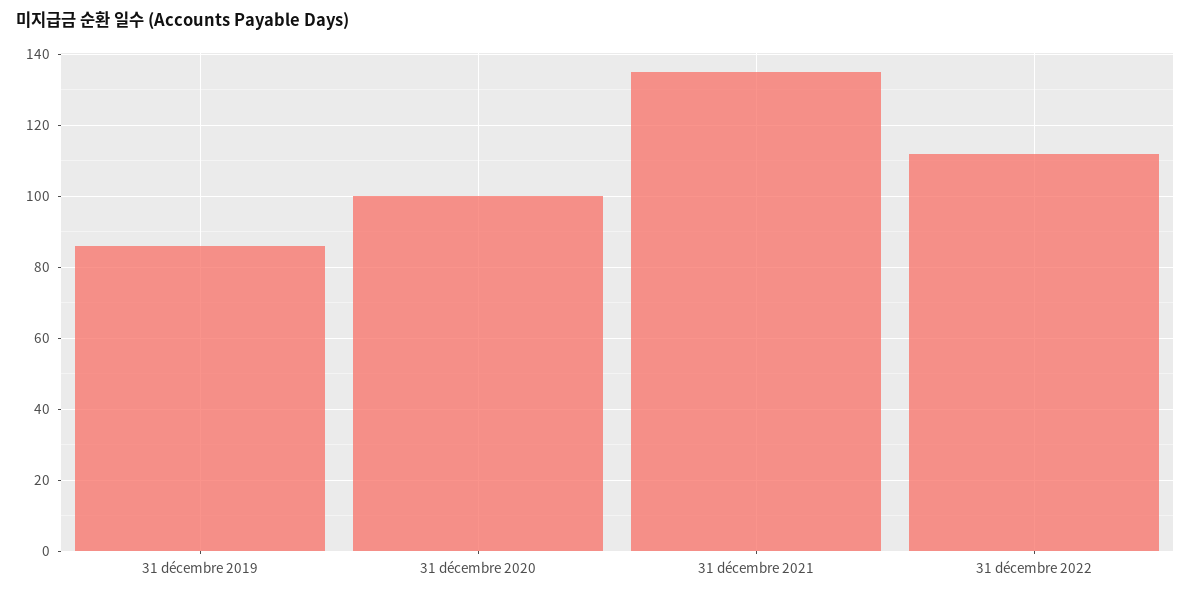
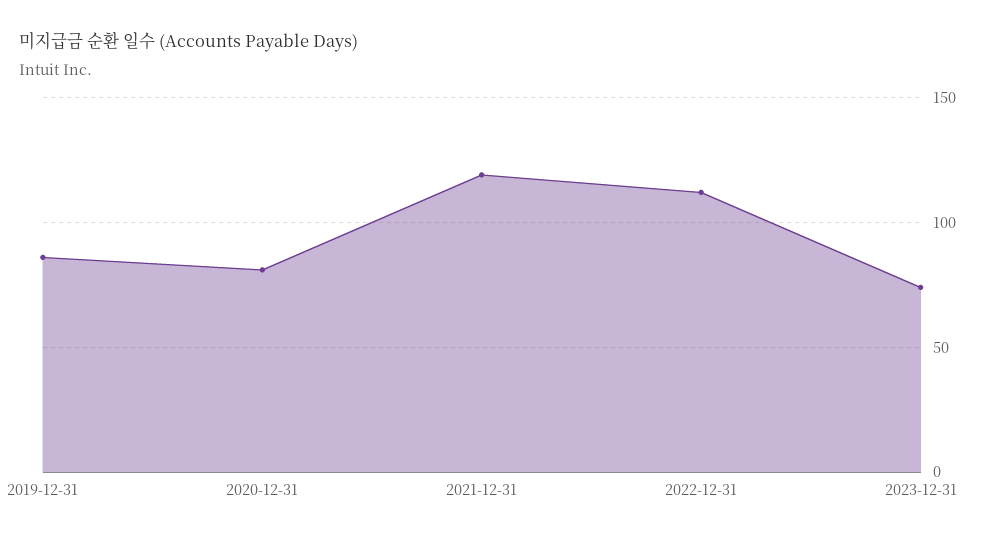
31 décembre 2020: 100 -> 80
31 décembre 2021: 135 -> 120
2023-12-31: none -> 75

